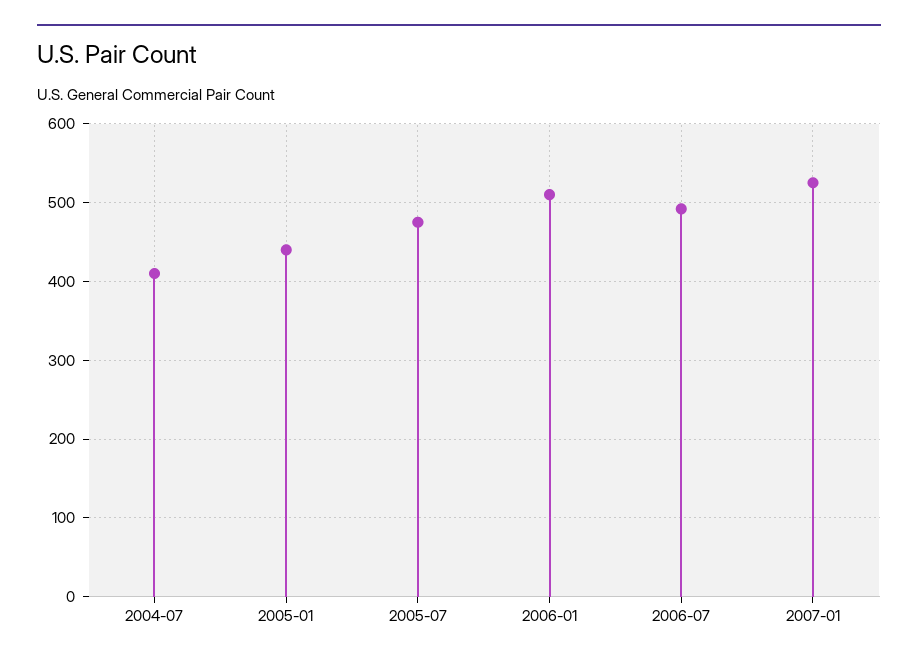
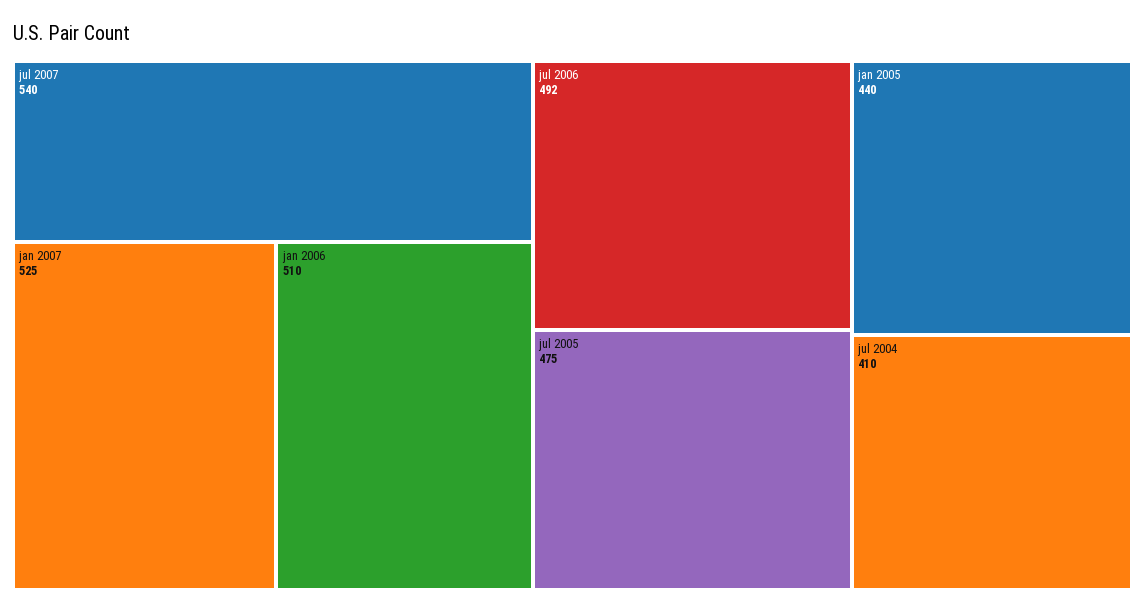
jul 2007: none -> 540

